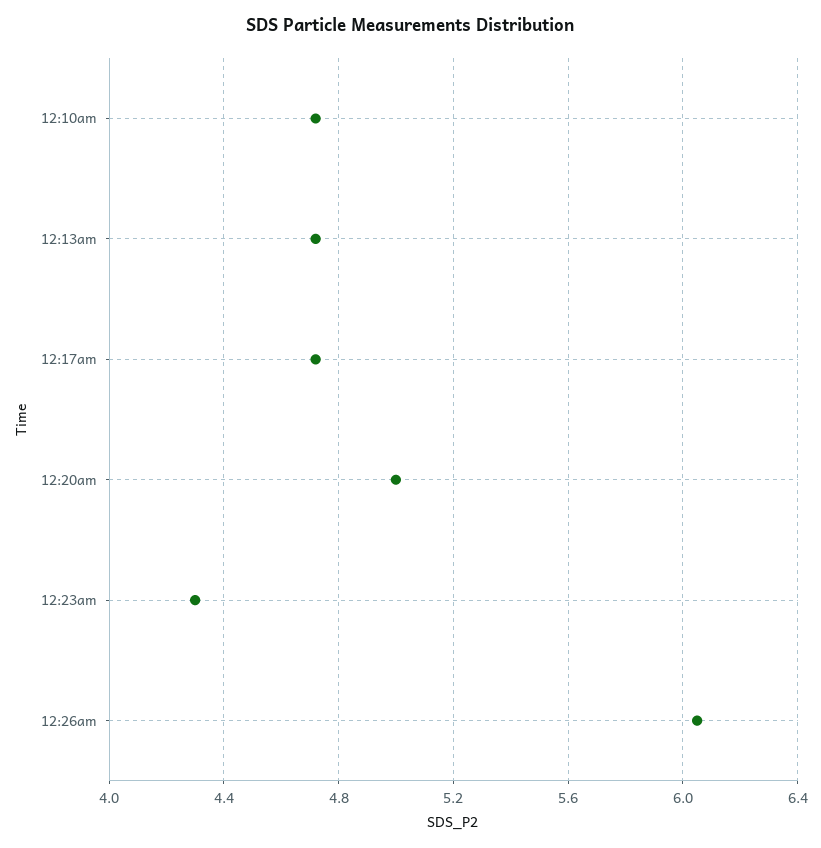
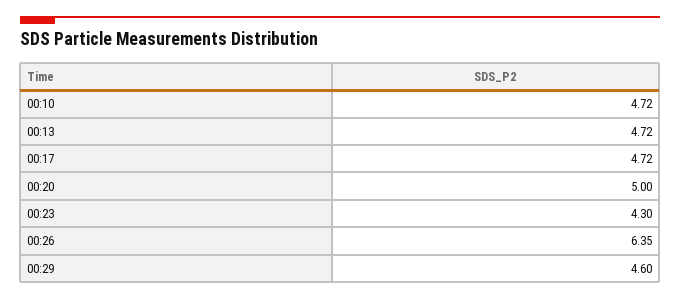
12:26am: 6.05 -> 6.35
00:29: none -> 4.6

